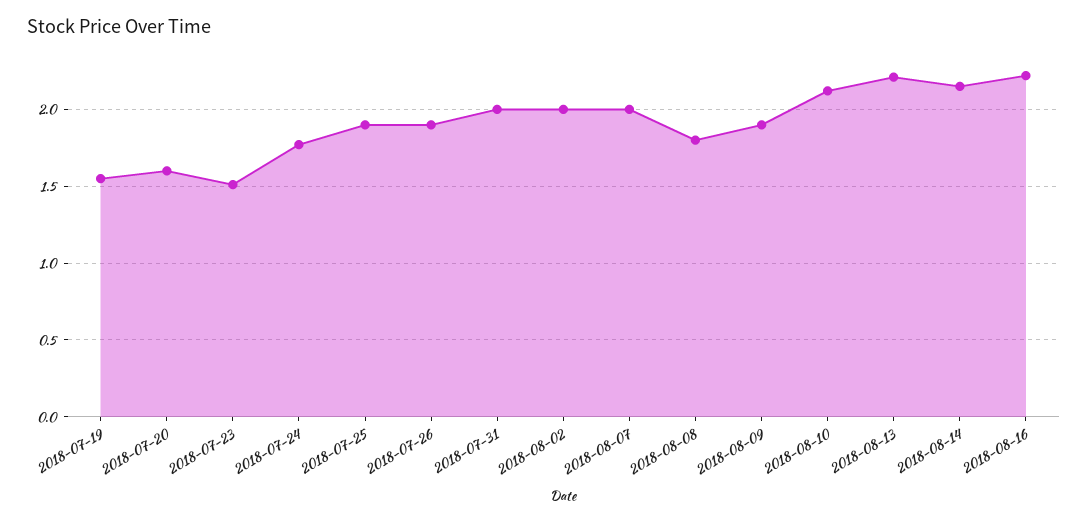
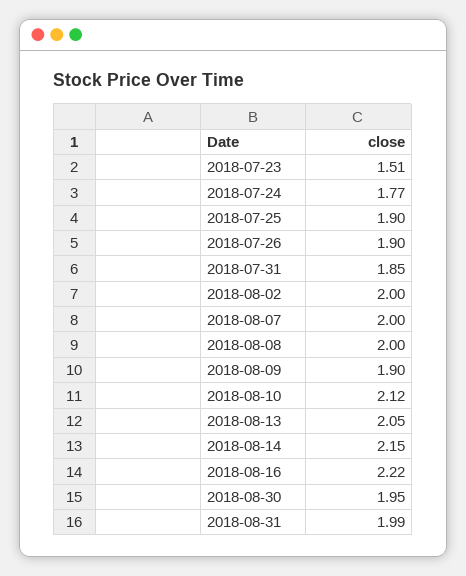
2018-07-19: 1.55 -> none
2018-07-20: 1.6 -> none
2018-07-31: 2 -> 1.85
2018-08-08: 1.8 -> 2
2018-08-13: 2.2 -> 2.05
2018-08-30: none -> 1.95
2018-08-31: none -> 1.99

